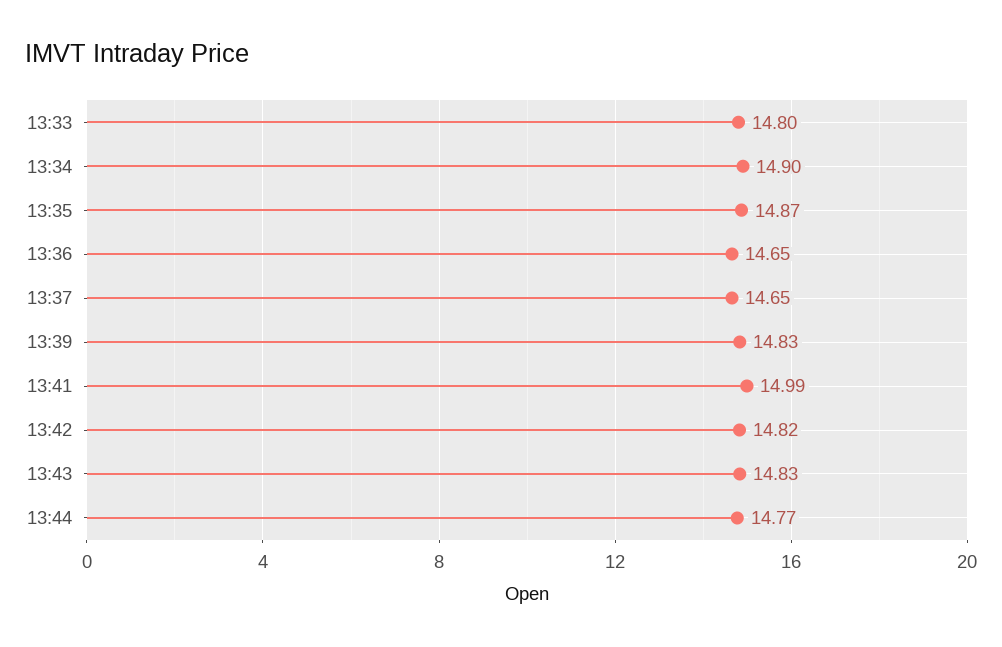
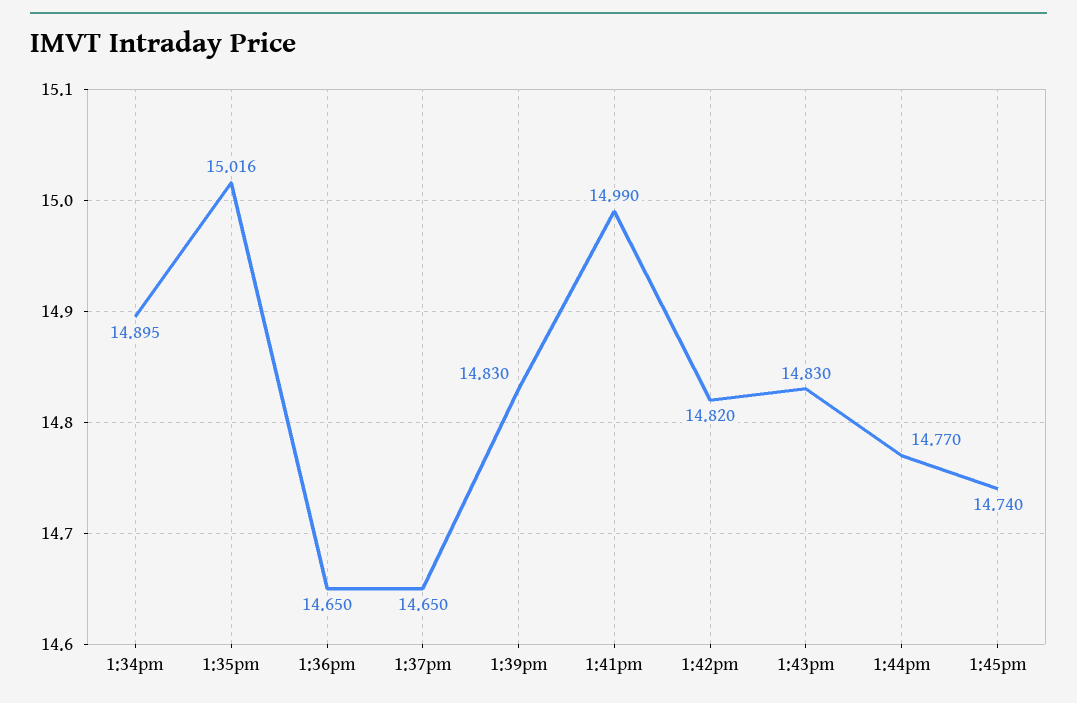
13:33: 14.8 -> none
13:35: 14.87 -> 15.016
1:45pm: none -> 14.74

